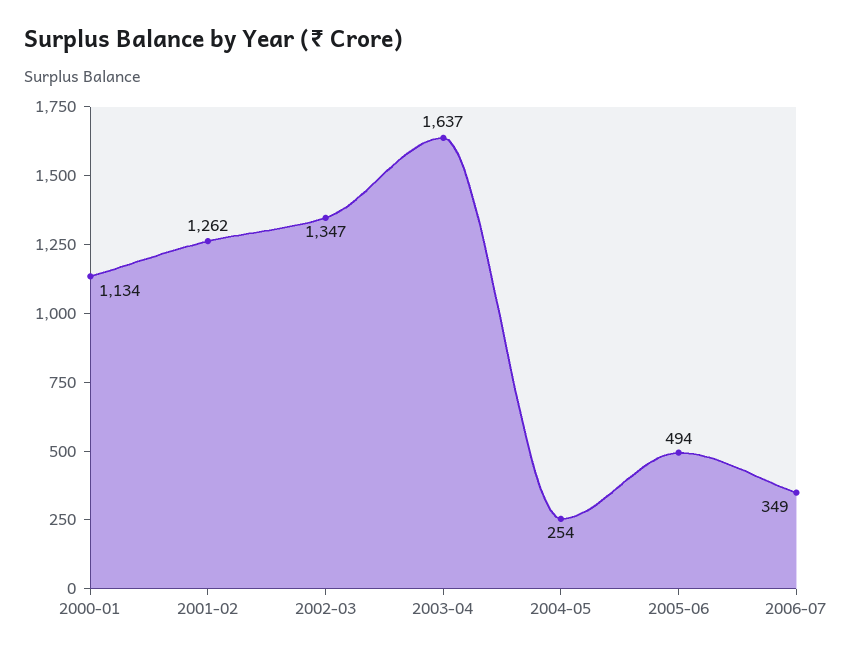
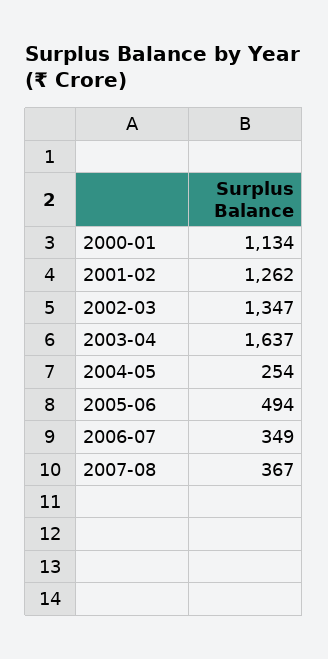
2007-08: none -> 367

